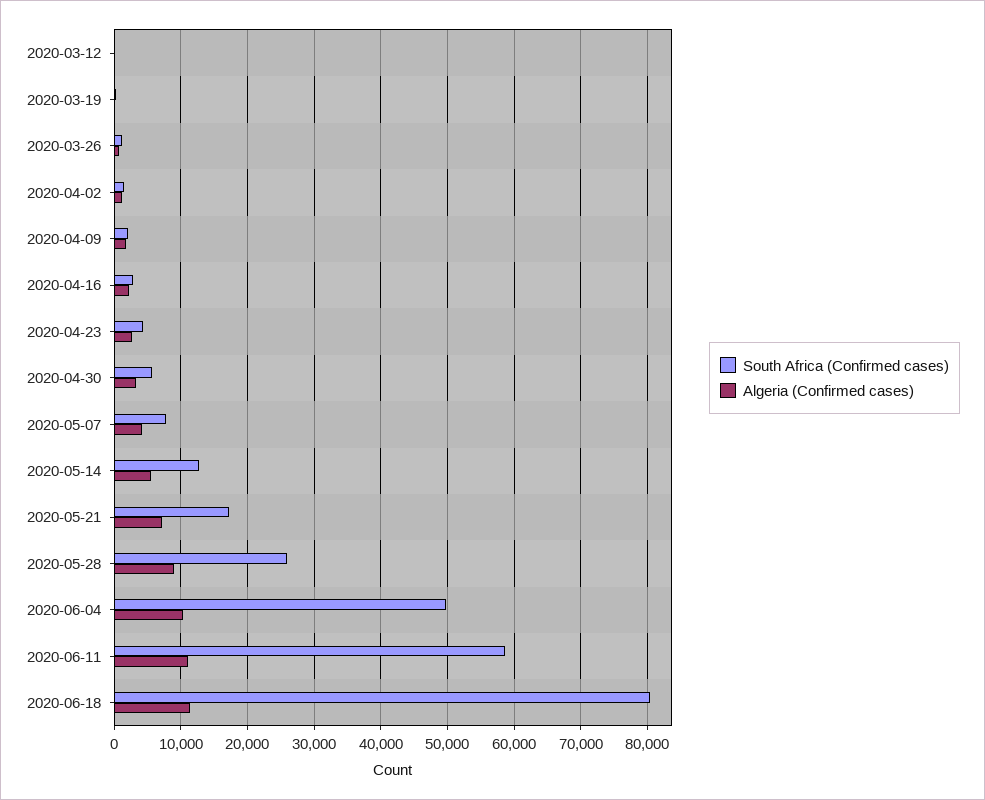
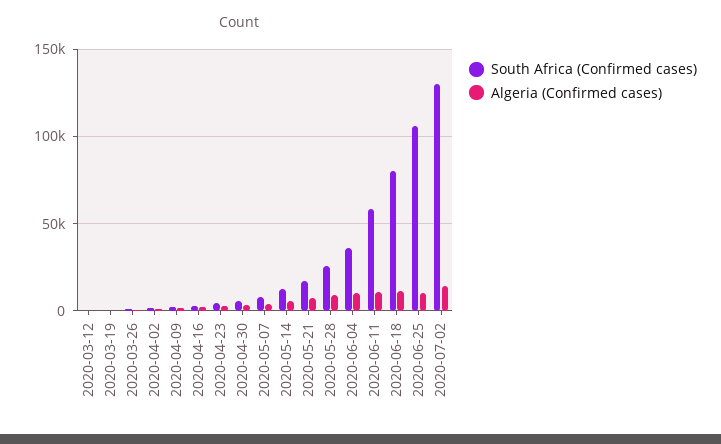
South Africa (Confirmed cases), 2020-06-04: 50000 -> 35000
South Africa (Confirmed cases), 2020-06-25: none -> 105000
Algeria (Confirmed cases), 2020-06-25: none -> 10000
South Africa (Confirmed cases), 2020-07-02: none -> 130000
Algeria (Confirmed cases), 2020-07-02: none -> 15000

